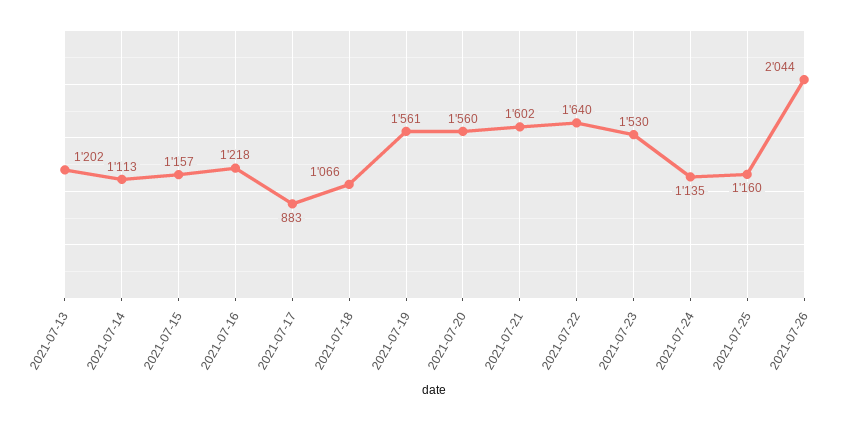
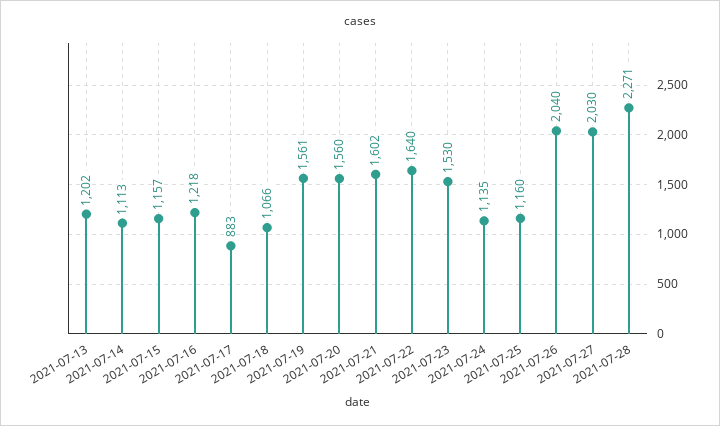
2021-07-26: 2044 -> 2040
2021-07-27: none -> 2030
2021-07-28: none -> 2271

